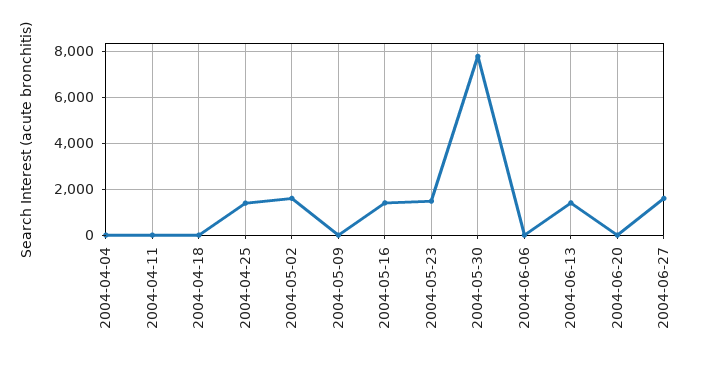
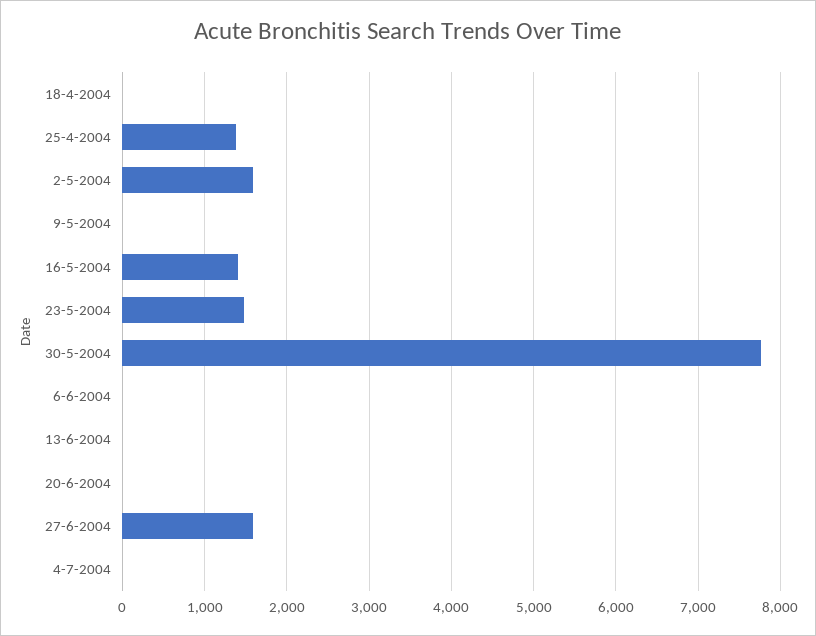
2004-04-04: 0 -> none
2004-04-11: 0 -> none
2004-06-13: 1500 -> 0
4-7-2004: none -> 0

